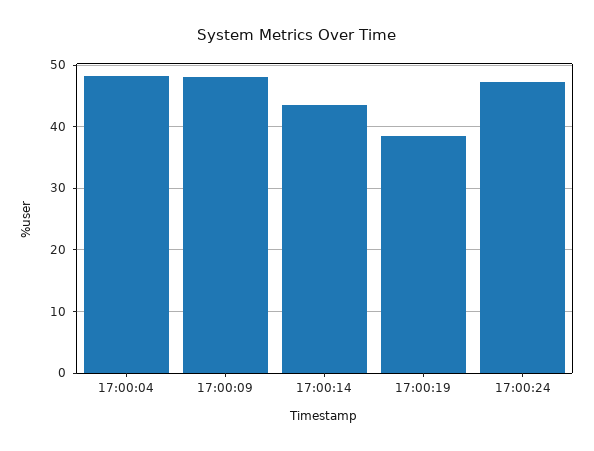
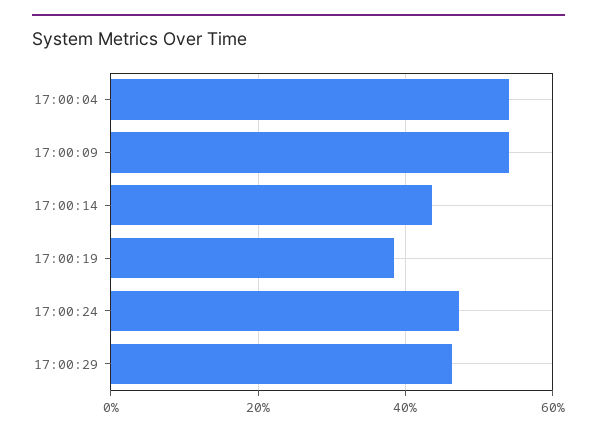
17:00:04: 48 -> 54
17:00:09: 48 -> 54
17:00:29: none -> 46

